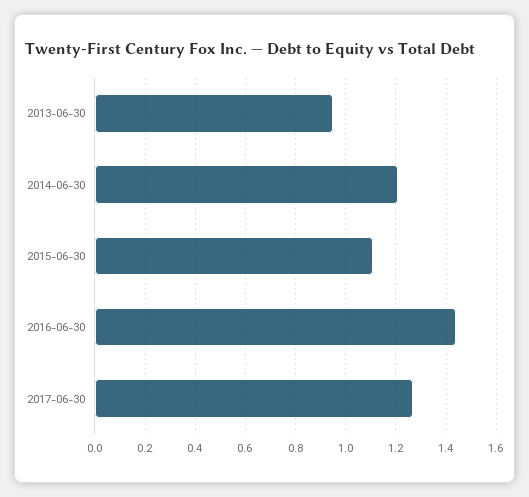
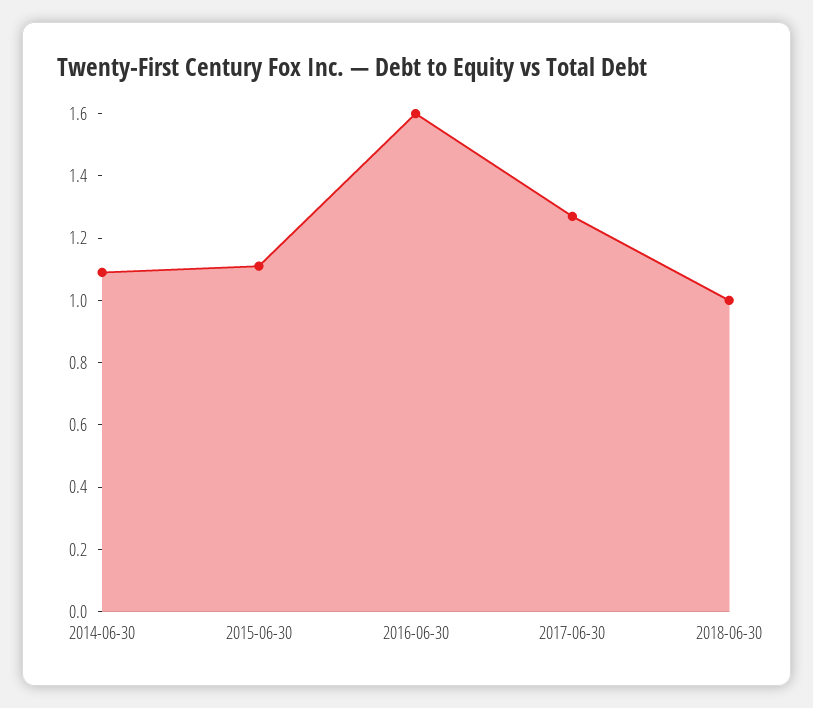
2013-06-30: 0.95 -> none
2014-06-30: 1.2 -> 1.1
2016-06-30: 1.45 -> 1.6
2018-06-30: none -> 1

